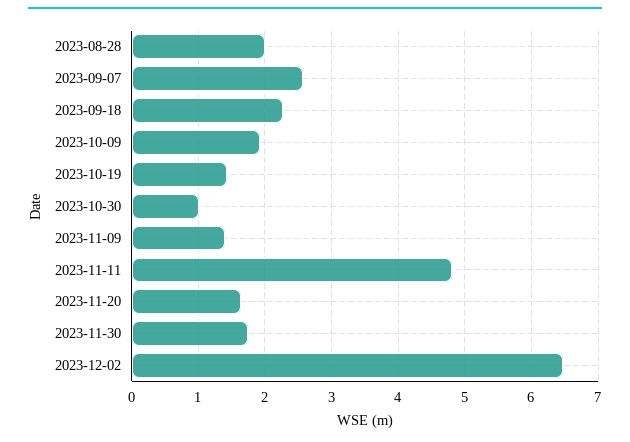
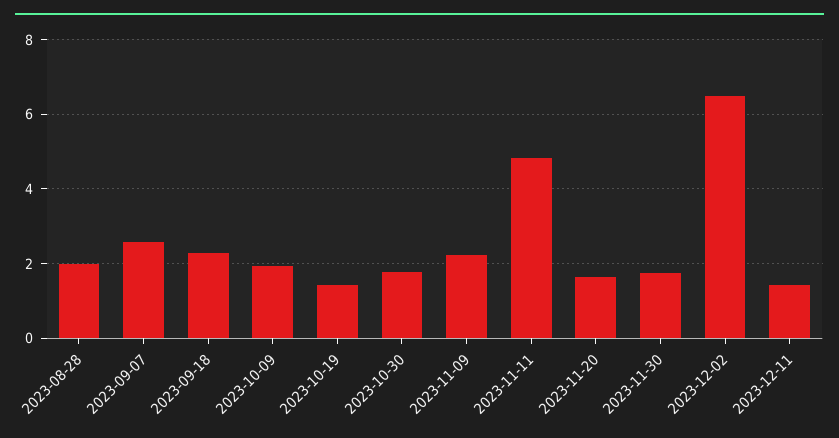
2023-10-30: 1 -> 1.8
2023-11-09: 1.4 -> 2.2
2023-12-11: none -> 1.4

